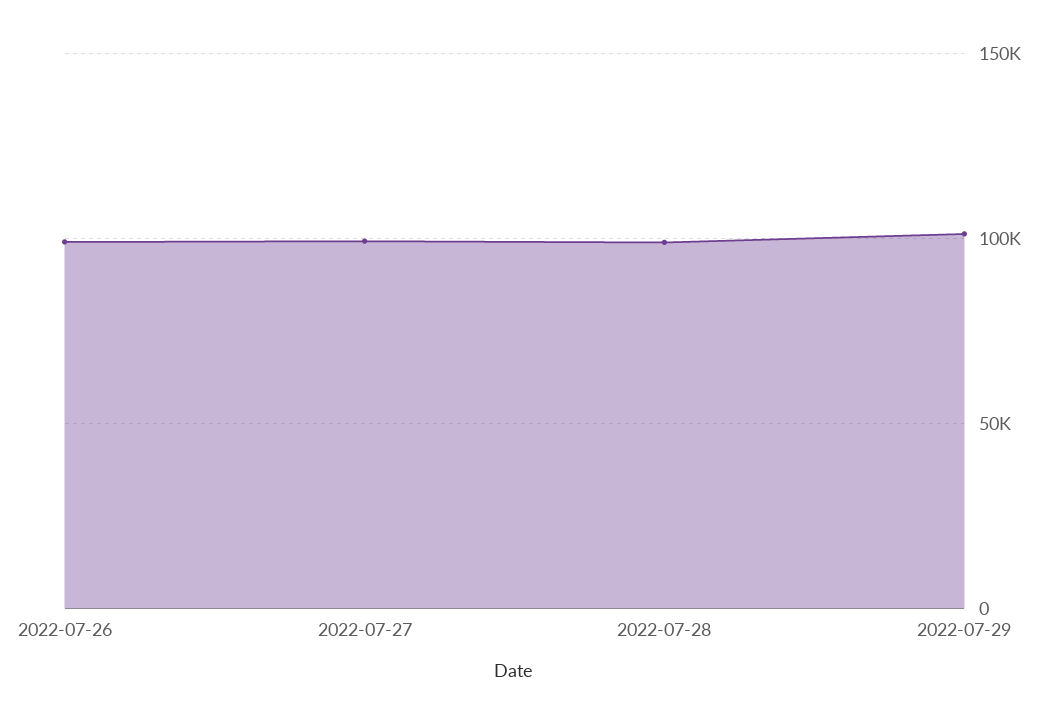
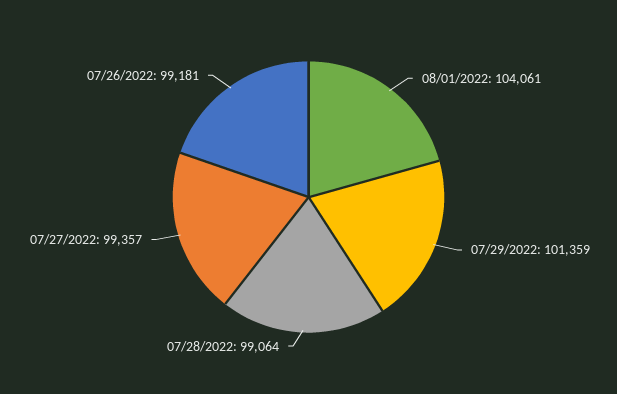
08/01/2022: none -> 104061

